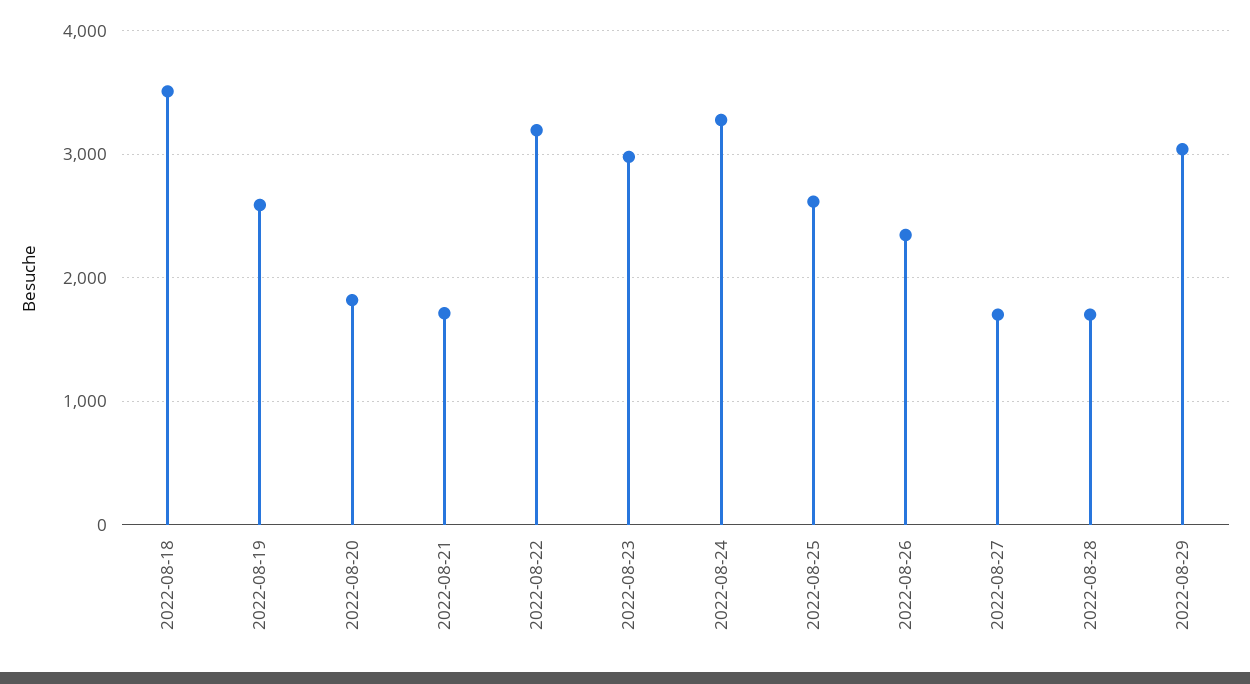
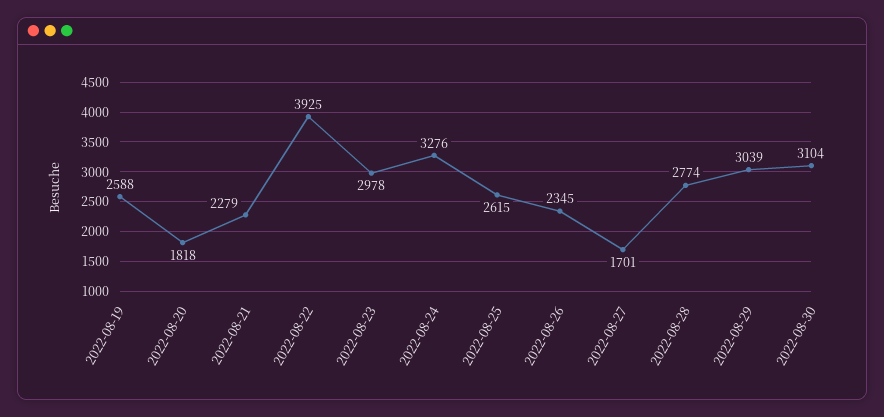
2022-08-18: 3500 -> none
2022-08-21: 1700 -> 2279
2022-08-22: 3200 -> 3925
2022-08-28: 1700 -> 2774
2022-08-30: none -> 3104

